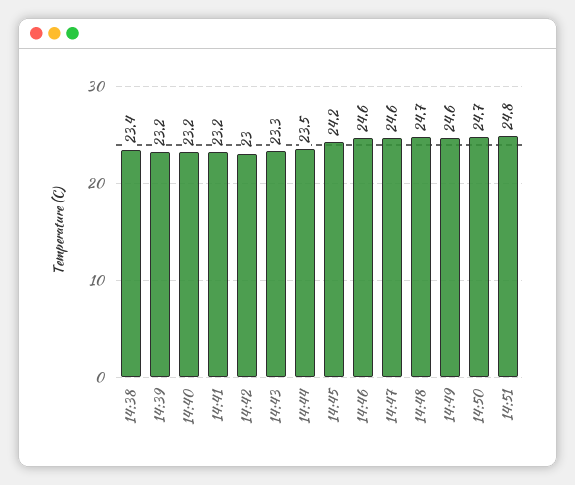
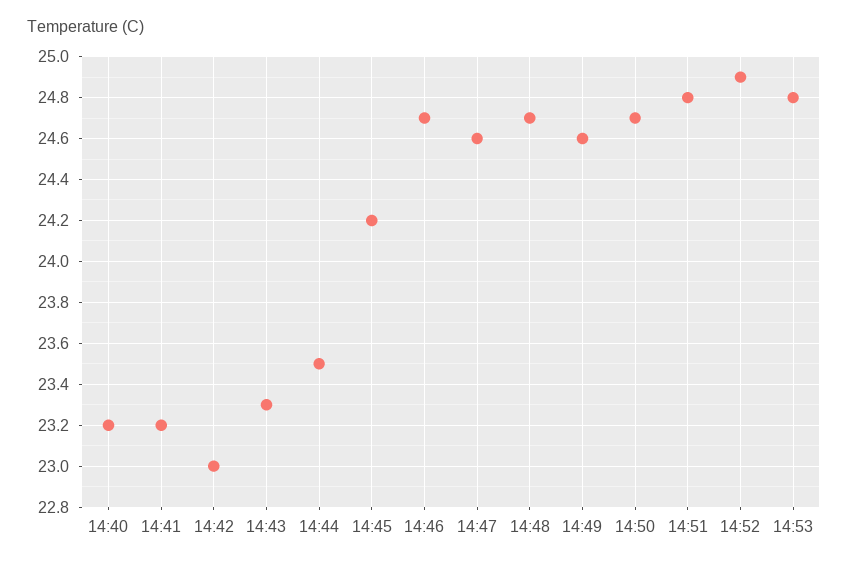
14:38: 23.4 -> none
14:39: 23.2 -> none
14:46: 24.6 -> 24.7
14:52: none -> 24.9
14:53: none -> 24.8

